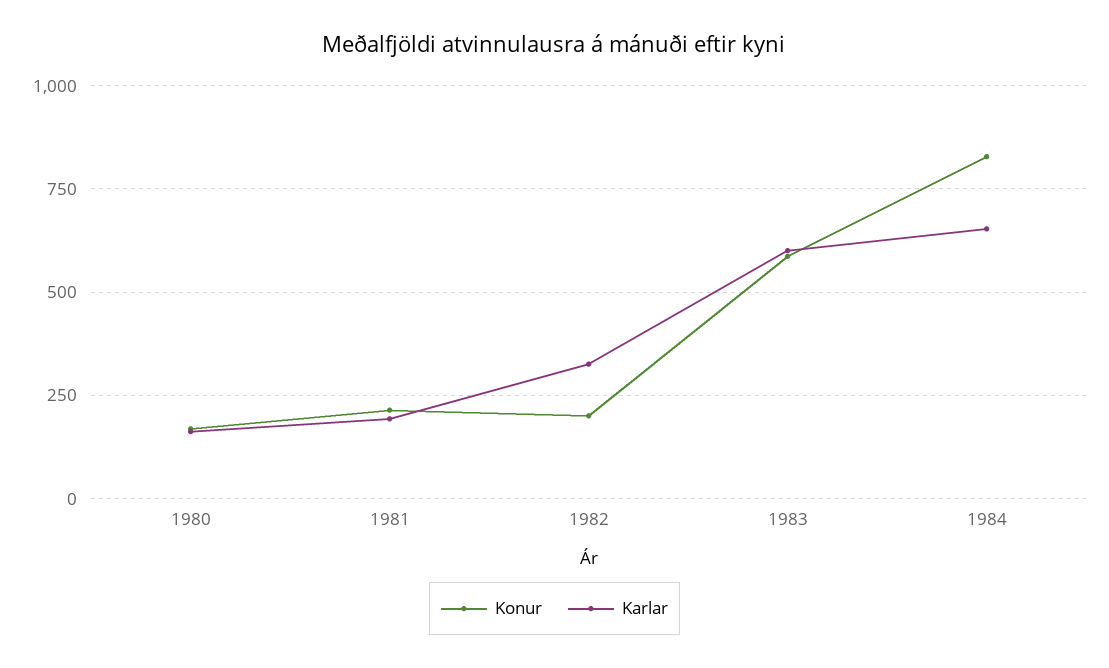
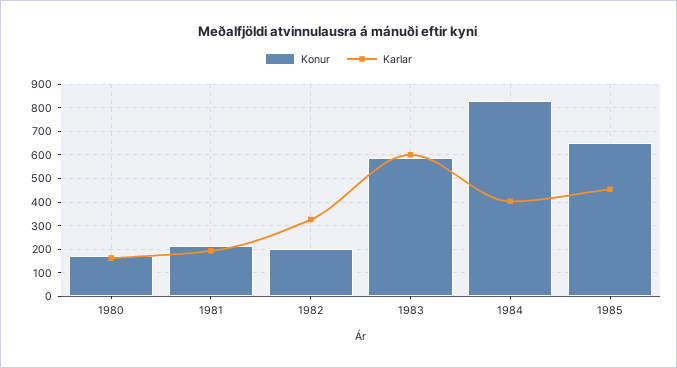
Karlar, 1984: 650 -> 400
Konur, 1985: none -> 650
Karlar, 1985: none -> 450

